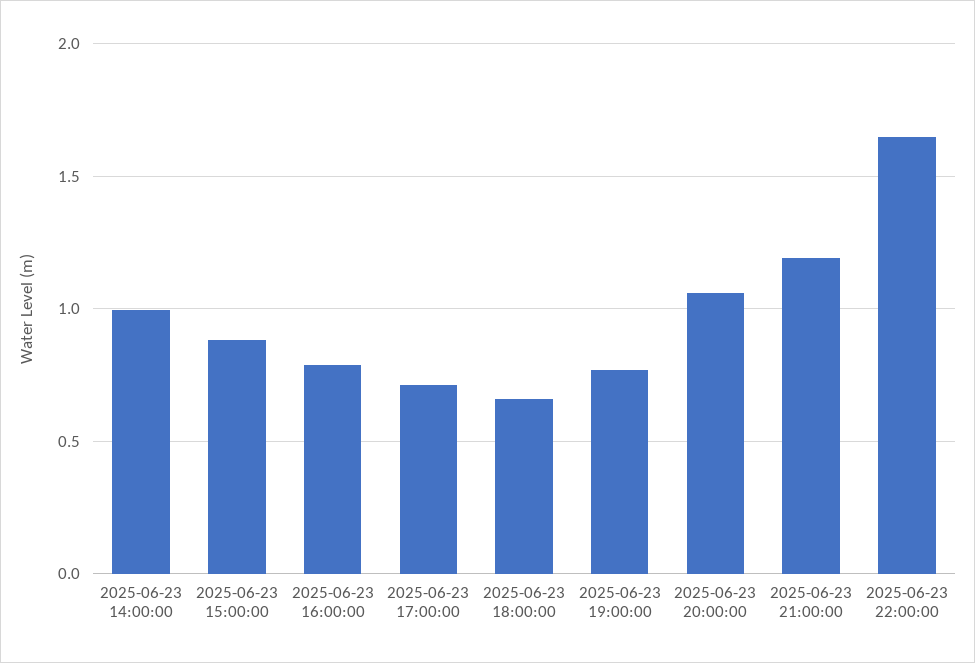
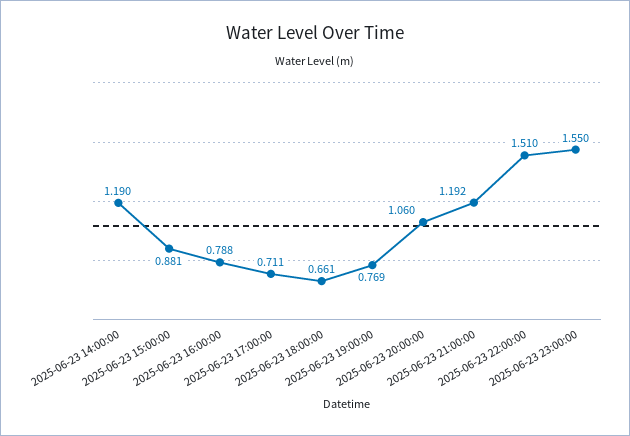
2025-06-23 14:00:00: 1 -> 1.19
2025-06-23 22:00:00: 1.65 -> 1.51
2025-06-23 23:00:00: none -> 1.55

